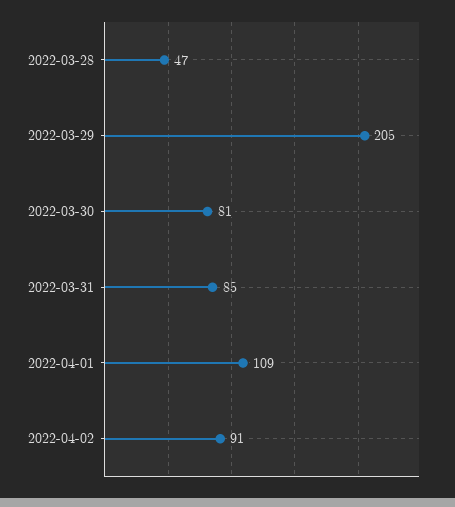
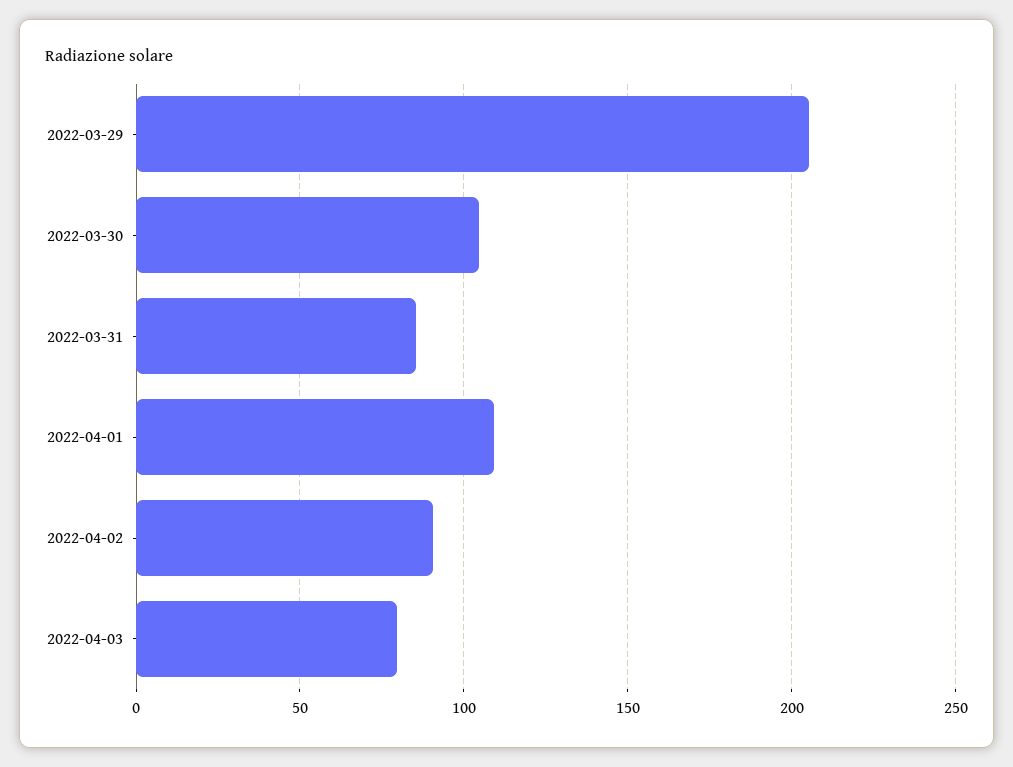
2022-03-28: 47 -> none
2022-03-30: 81 -> 105
2022-04-03: none -> 80

